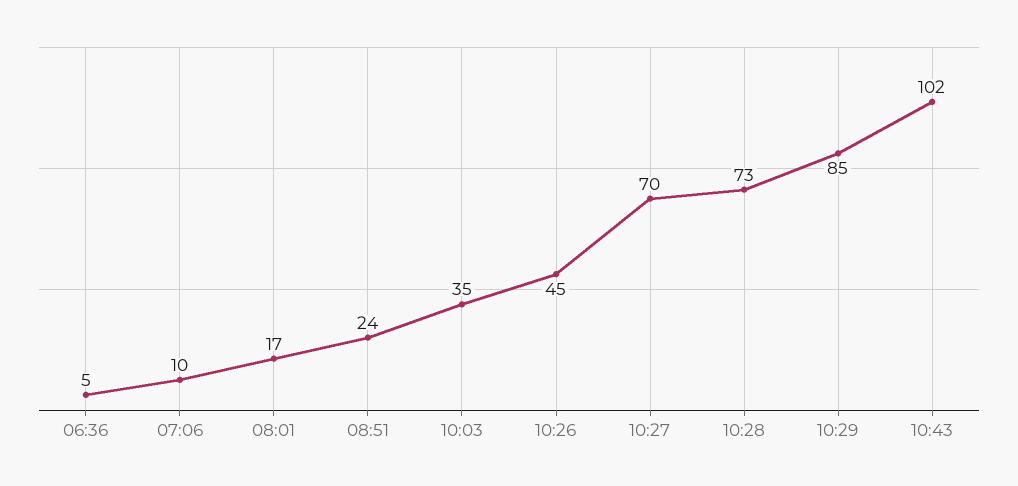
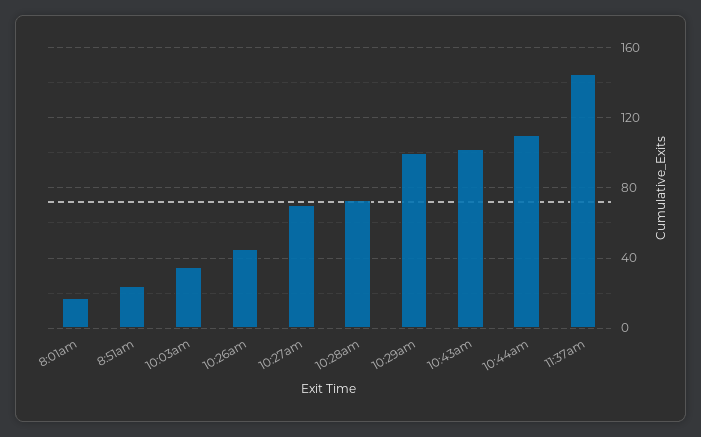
06:36: 5 -> none
07:06: 10 -> none
10:29: 85 -> 100
10:44am: none -> 110
11:37am: none -> 145

